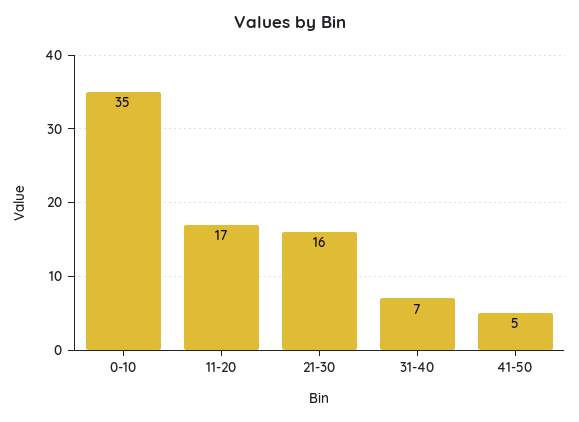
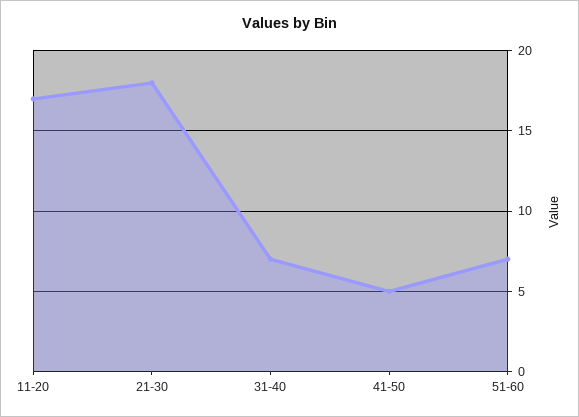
0-10: 35 -> none
21-30: 16 -> 18
51-60: none -> 7

